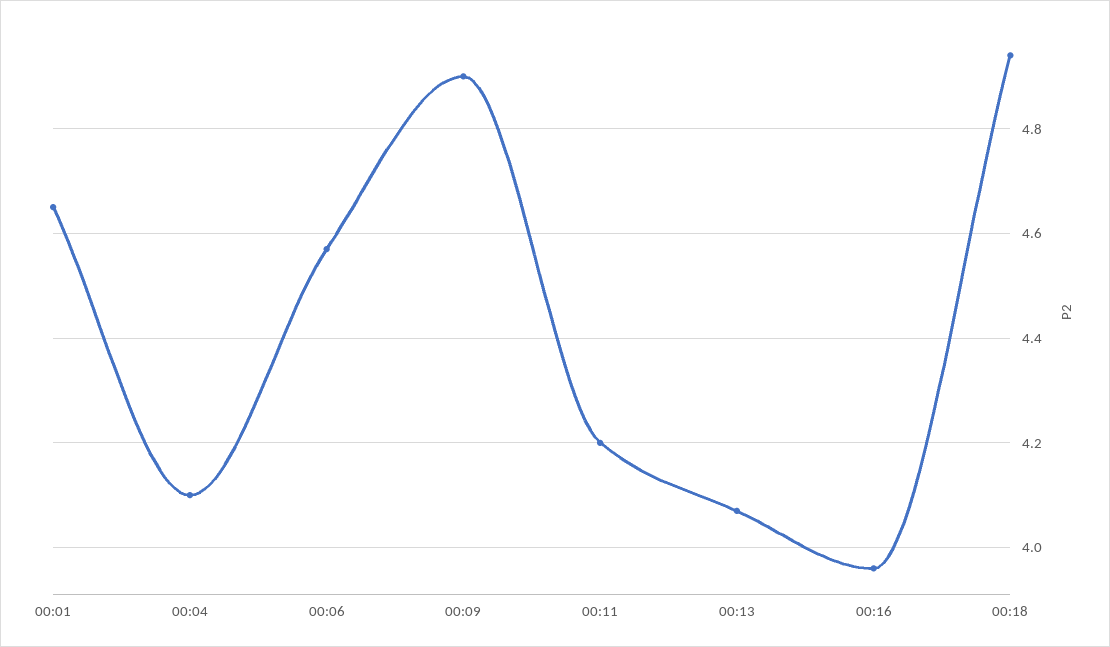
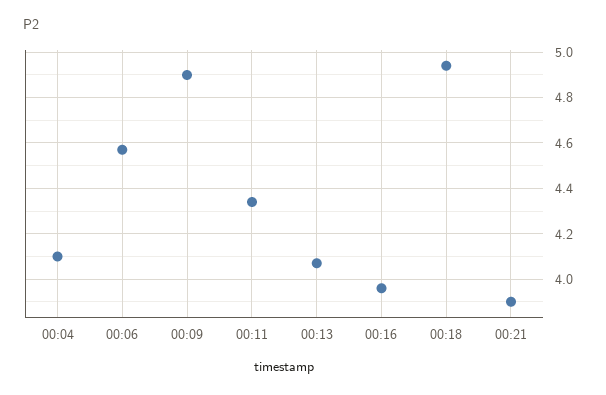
00:01: 4.65 -> none
00:11: 4.2 -> 4.35
00:21: none -> 3.9

